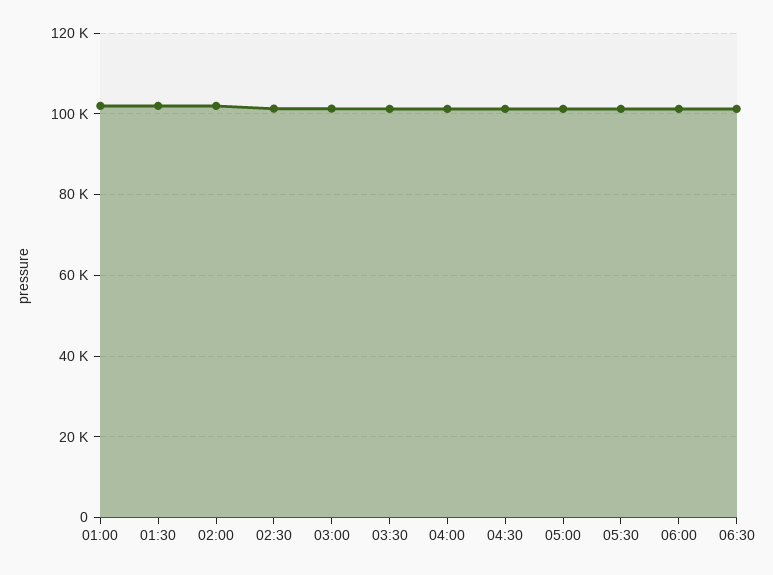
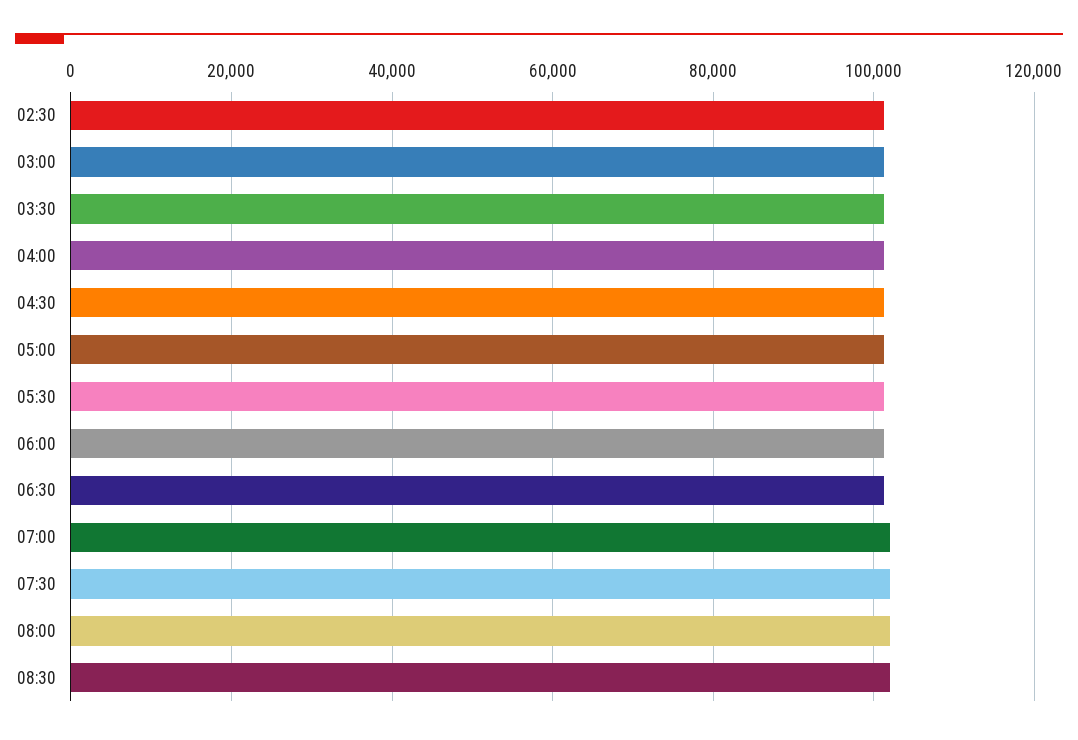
01:00: 102000 -> none
01:30: 102000 -> none
02:00: 102000 -> none
07:00: none -> 102000
07:30: none -> 102000
08:00: none -> 102000
08:30: none -> 102000

